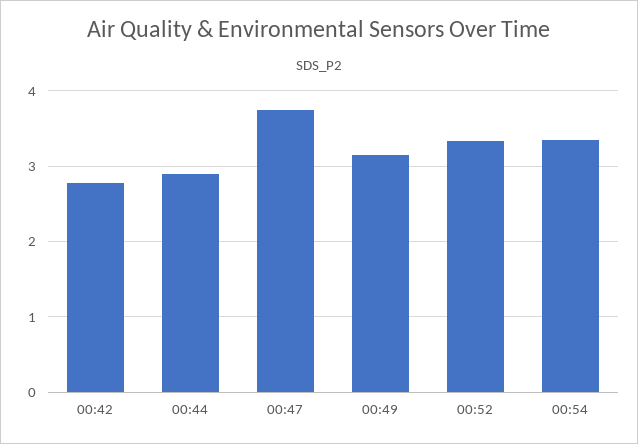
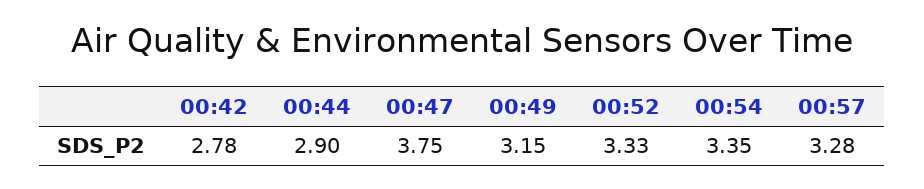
00:57: none -> 3.28

